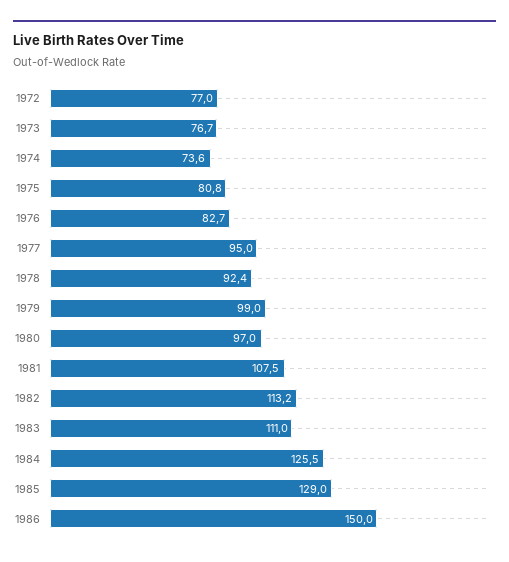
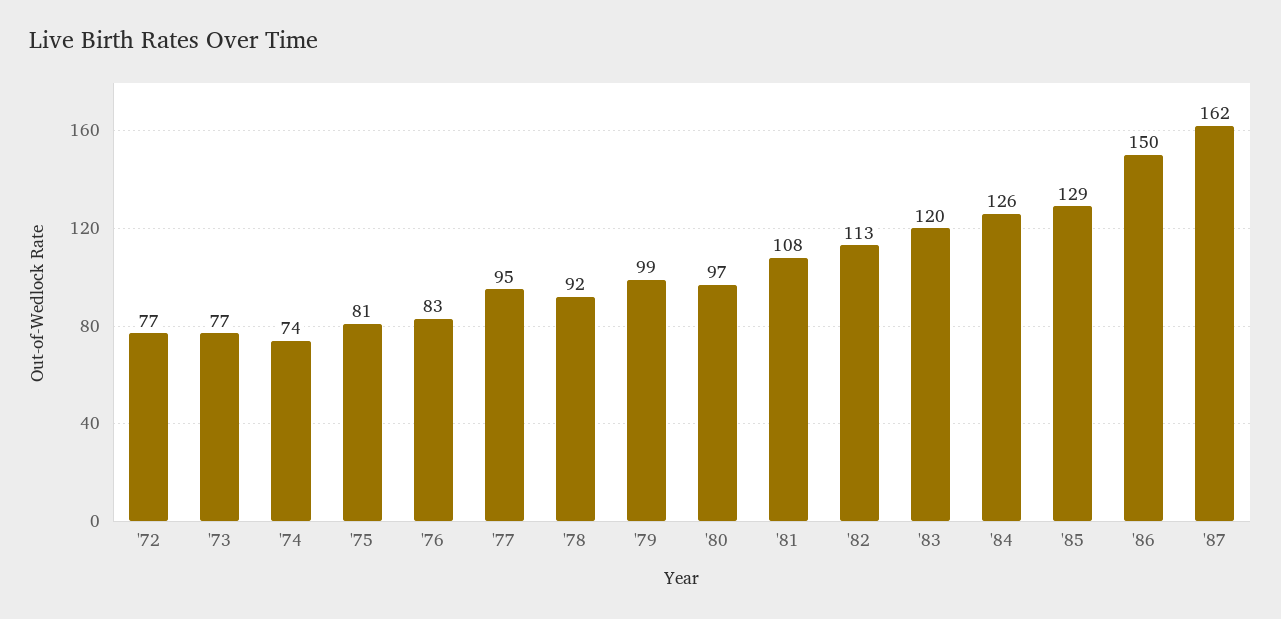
1983: 111 -> 120
'87: none -> 162

